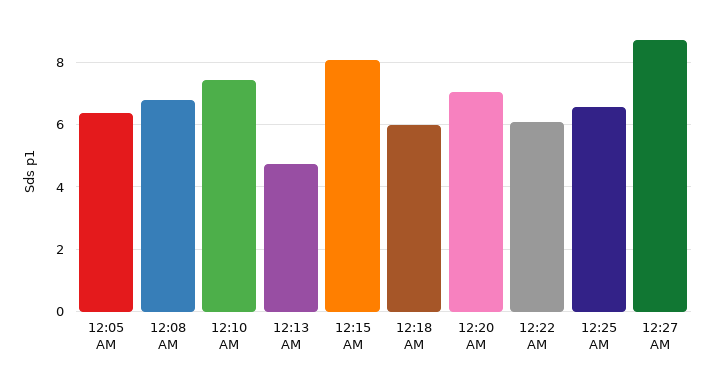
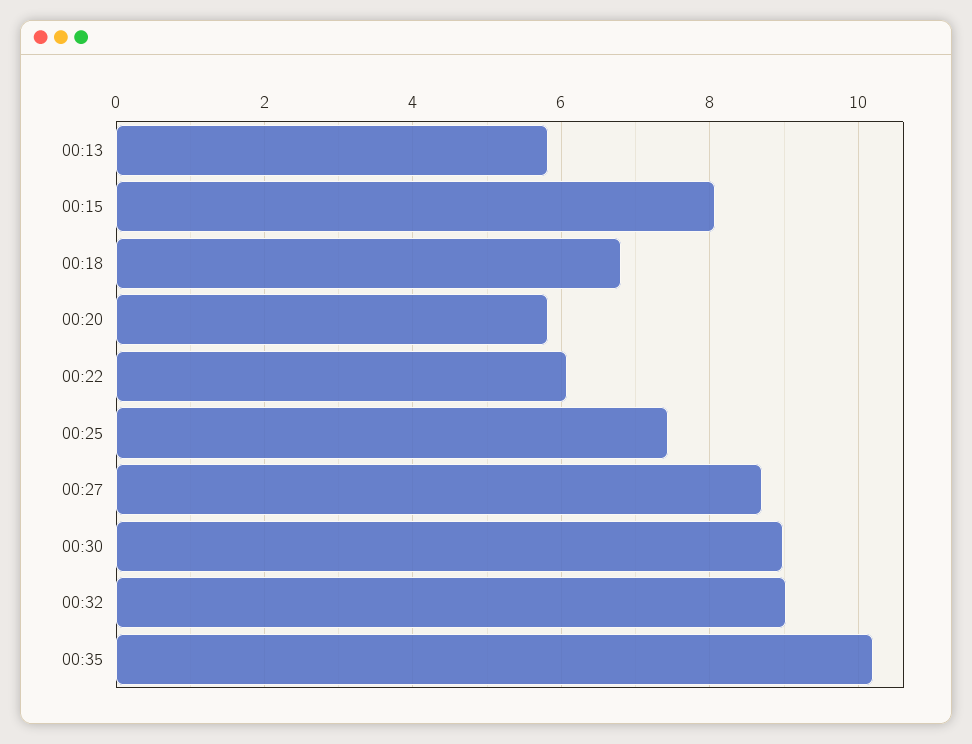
12:05 AM: 6.4 -> none
12:08 AM: 6.8 -> none
12:10 AM: 7.4 -> none
12:13 AM: 4.8 -> 5.8
12:18 AM: 6 -> 6.8
12:20 AM: 7 -> 5.8
12:25 AM: 6.6 -> 7.4
00:30: none -> 9
00:32: none -> 9
00:35: none -> 10.2

